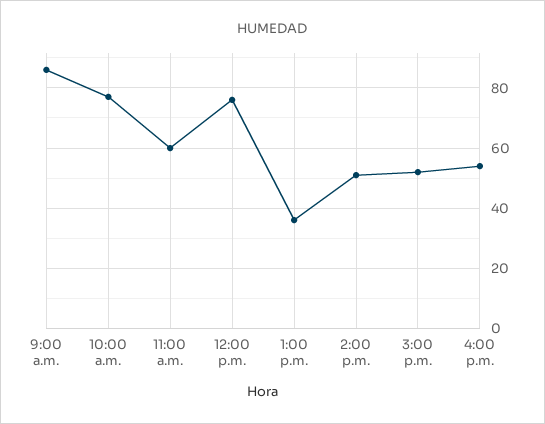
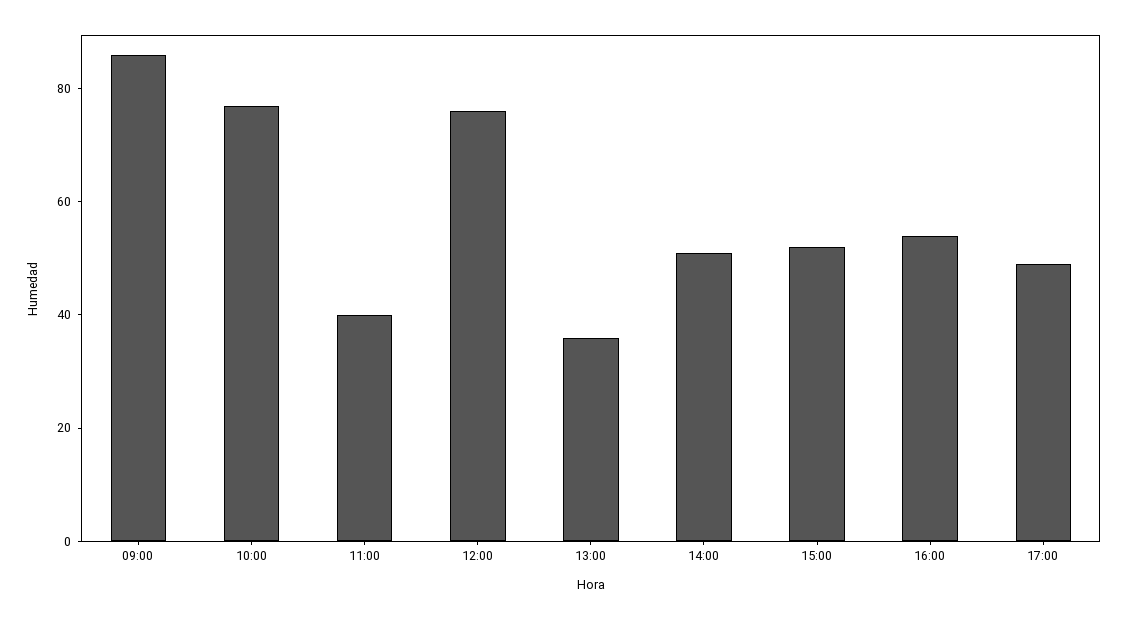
11:00 a.m.: 60 -> 40
17:00: none -> 50

